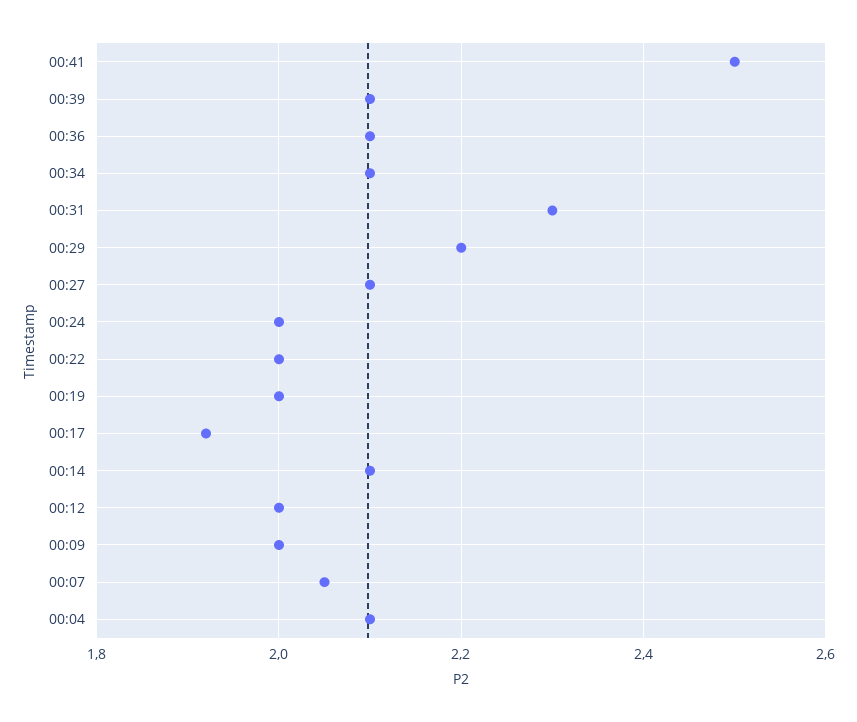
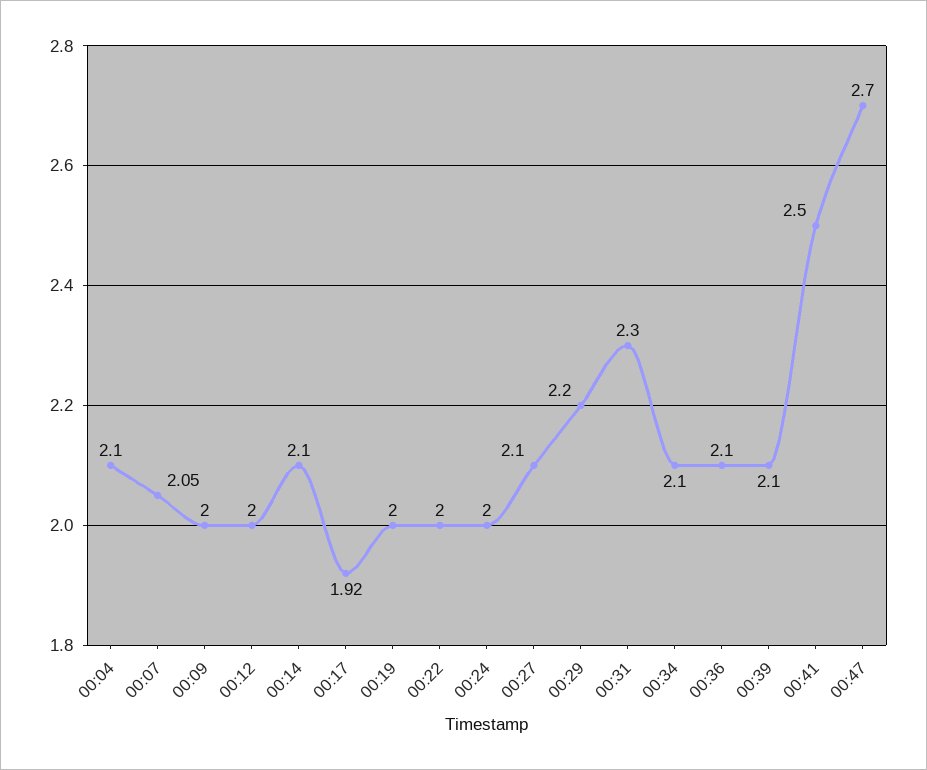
00:47: none -> 2.7

